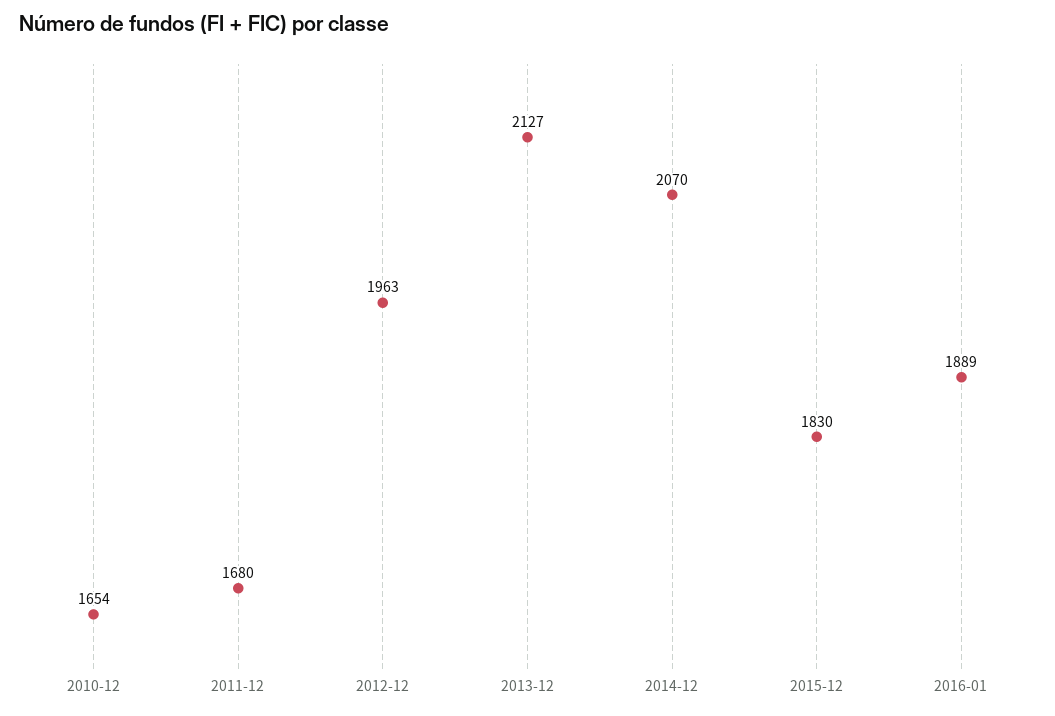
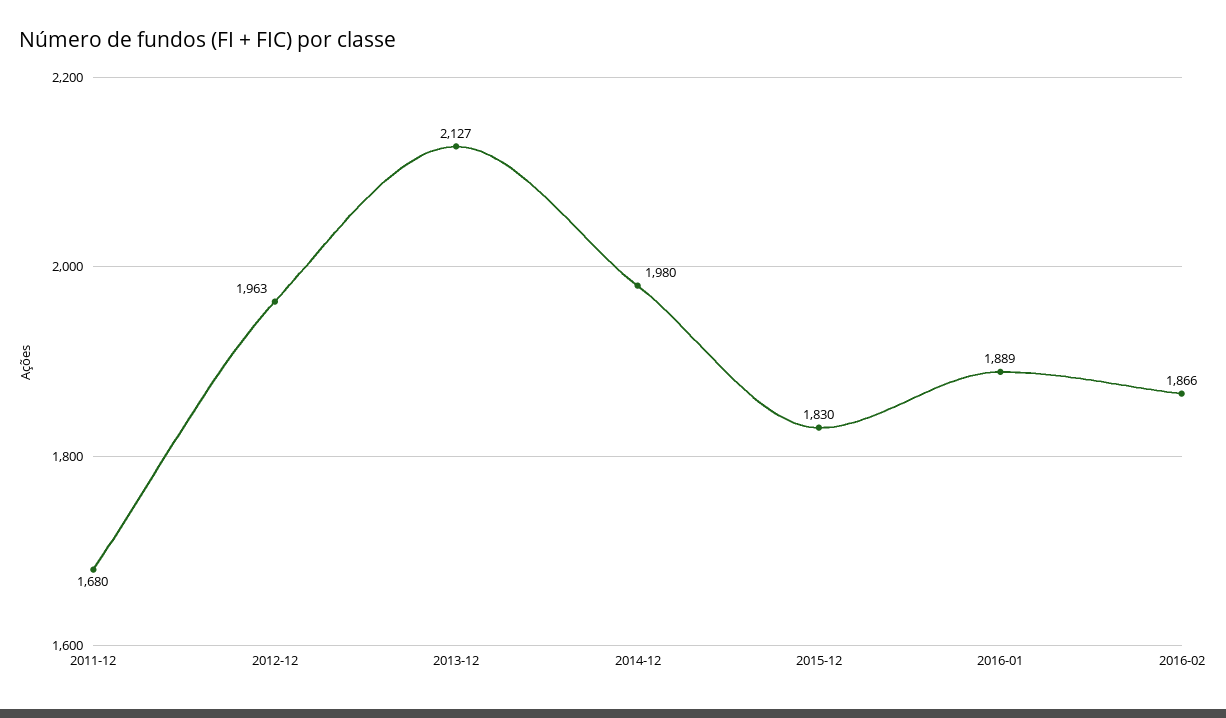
2010-12: 1654 -> none
2014-12: 2070 -> 1980
2016-02: none -> 1866

